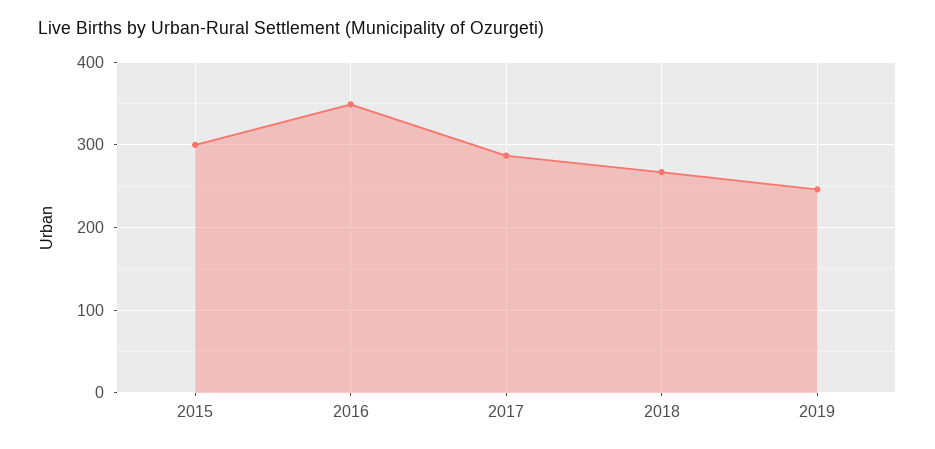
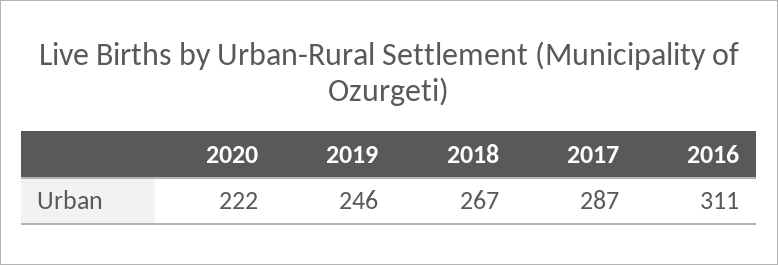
2015: 300 -> none
2016: 350 -> 311
2020: none -> 222

